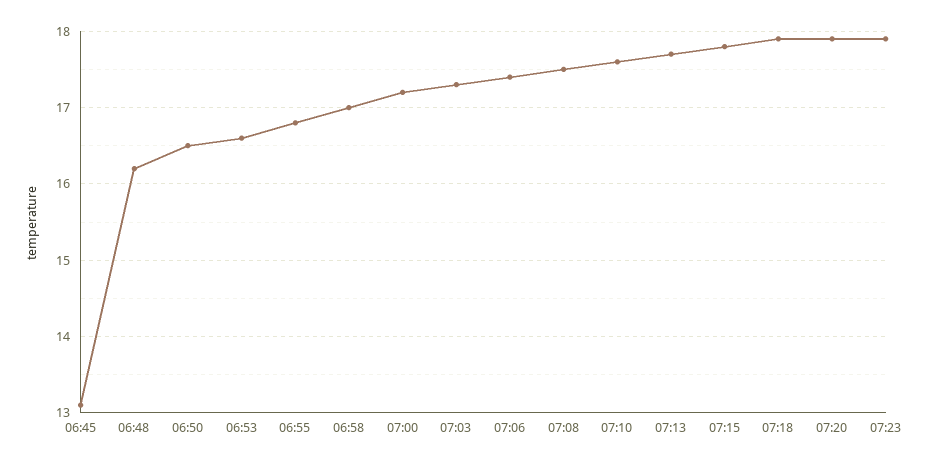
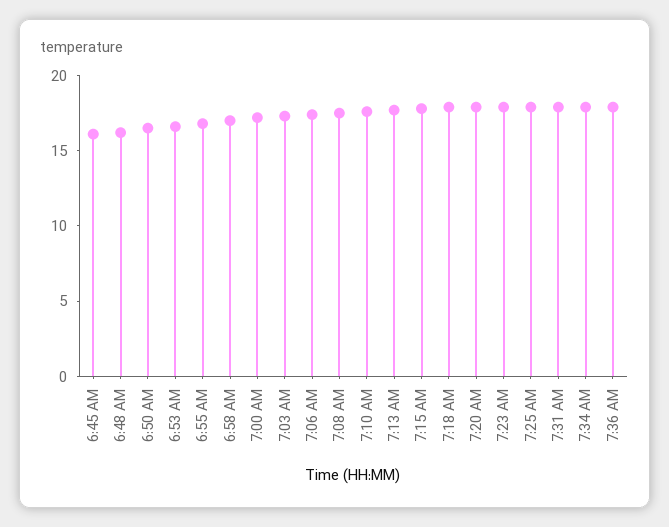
06:45: 13.1 -> 16
7:25 AM: none -> 18
7:31 AM: none -> 18
7:34 AM: none -> 18
7:36 AM: none -> 18

